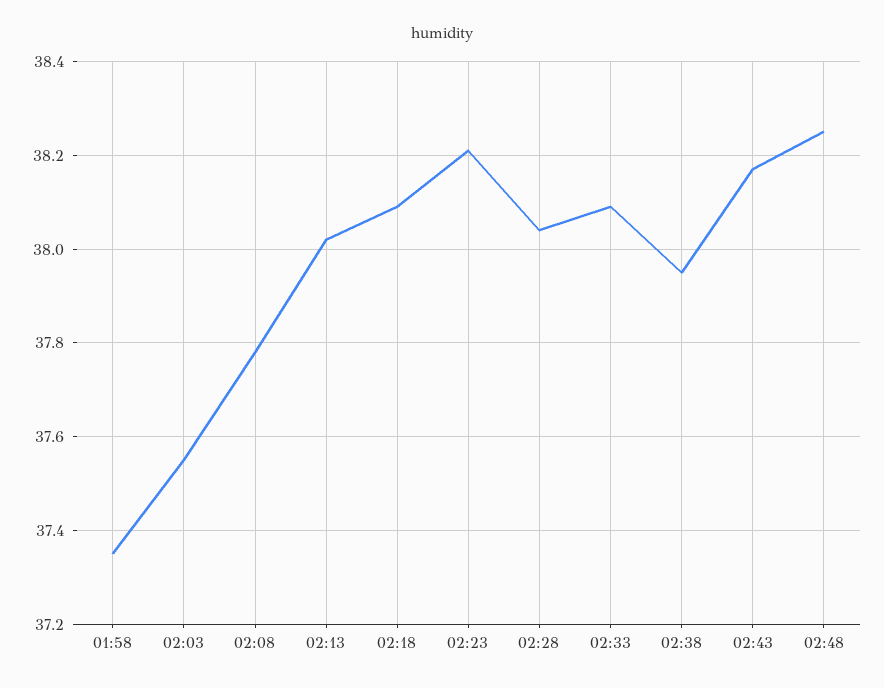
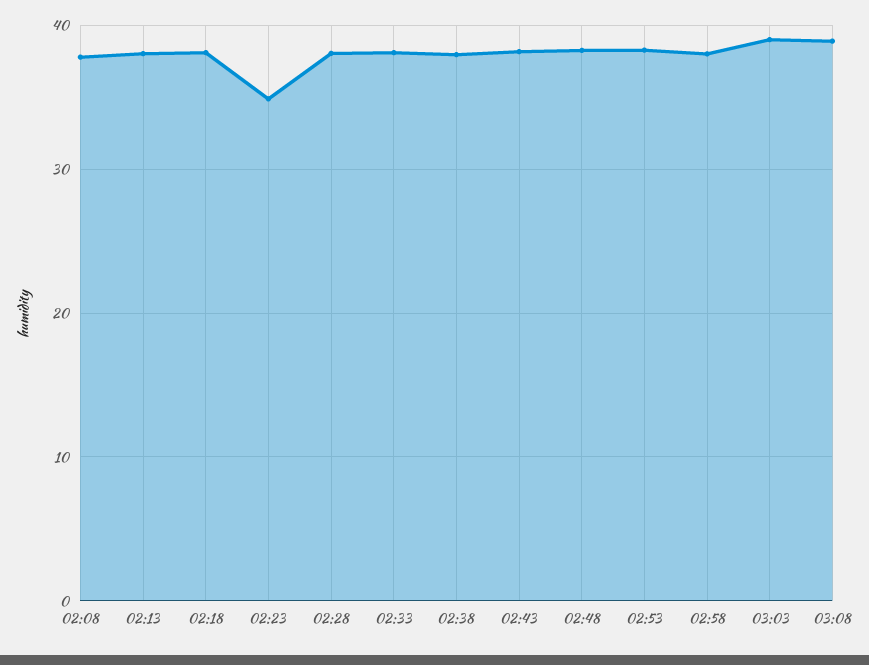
01:58: 37.35 -> none
02:03: 37.55 -> none
02:23: 38.2 -> 35
02:53: none -> 38
02:58: none -> 38
03:03: none -> 39
03:08: none -> 39

